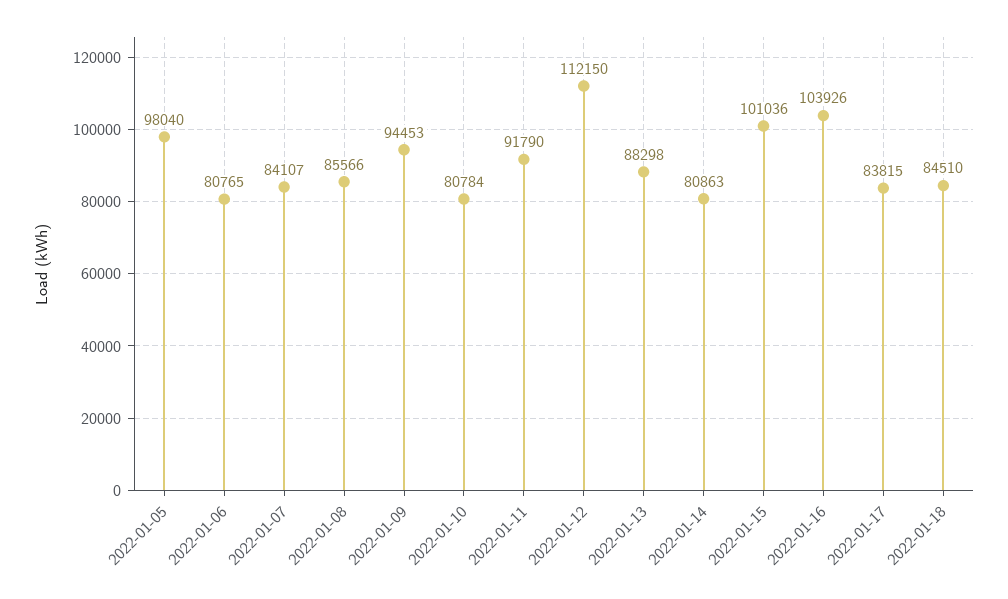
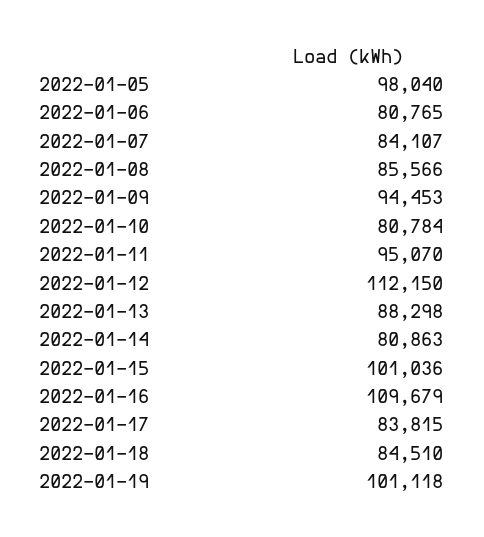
2022-01-11: 91790 -> 95070
2022-01-16: 103926 -> 109679
2022-01-19: none -> 101118

